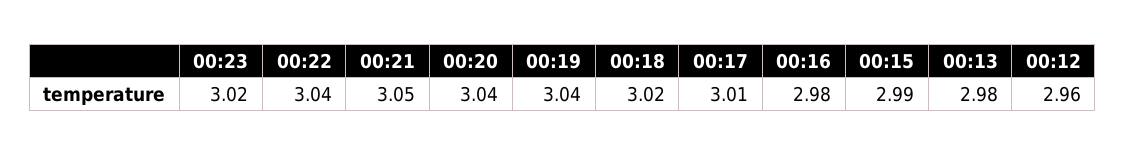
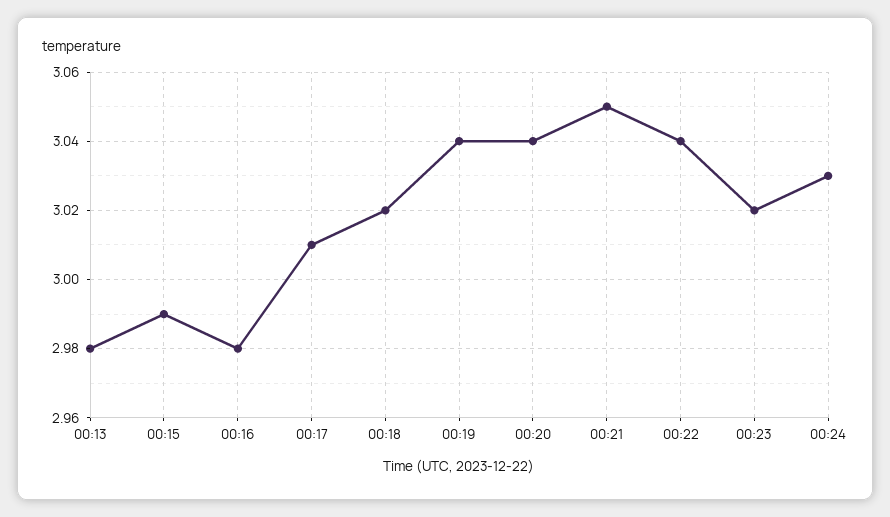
00:12: 2.96 -> none
00:24: none -> 3.03

